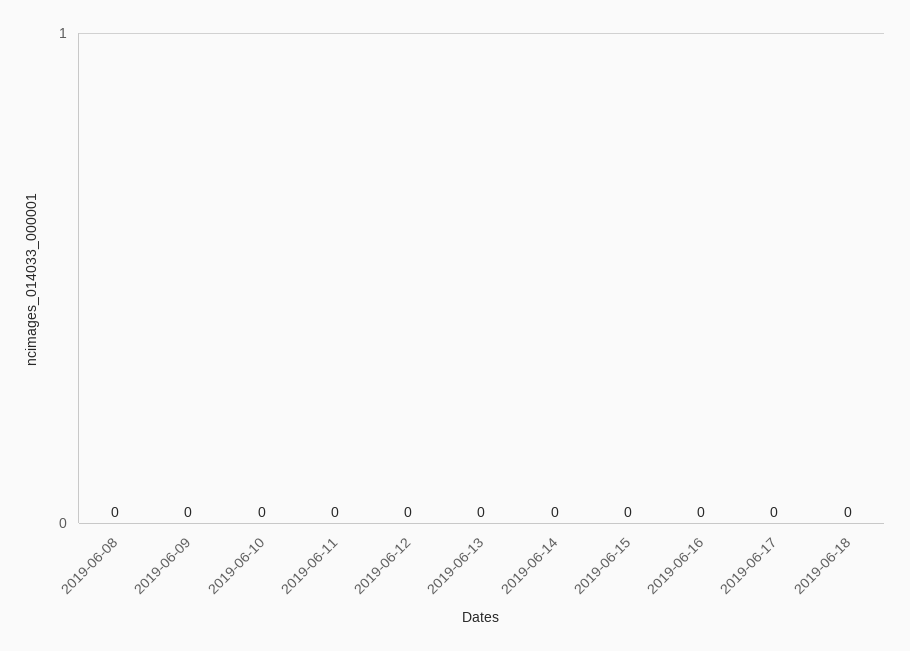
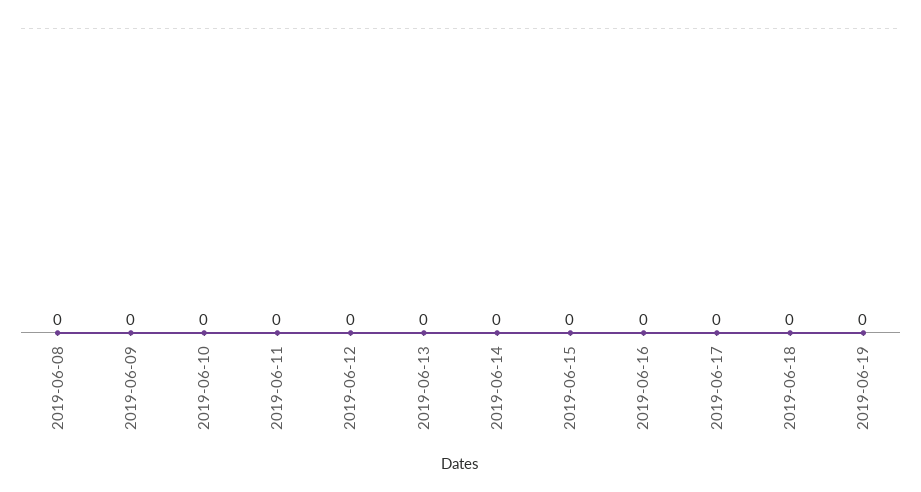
2019-06-19: none -> 0

